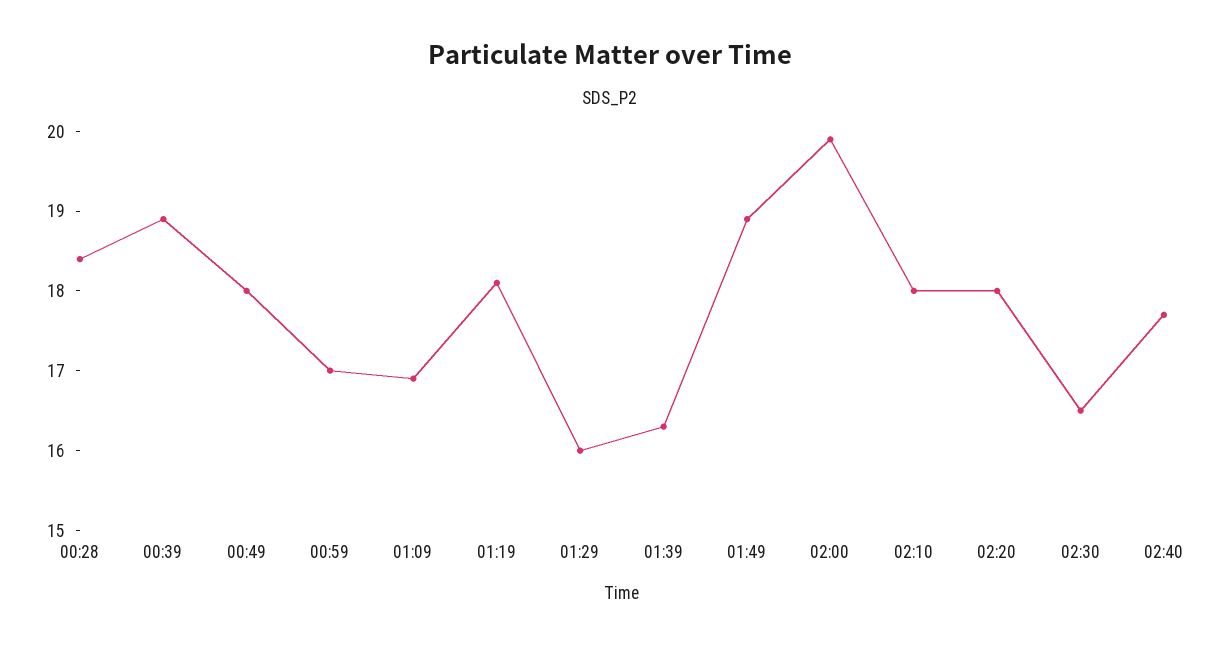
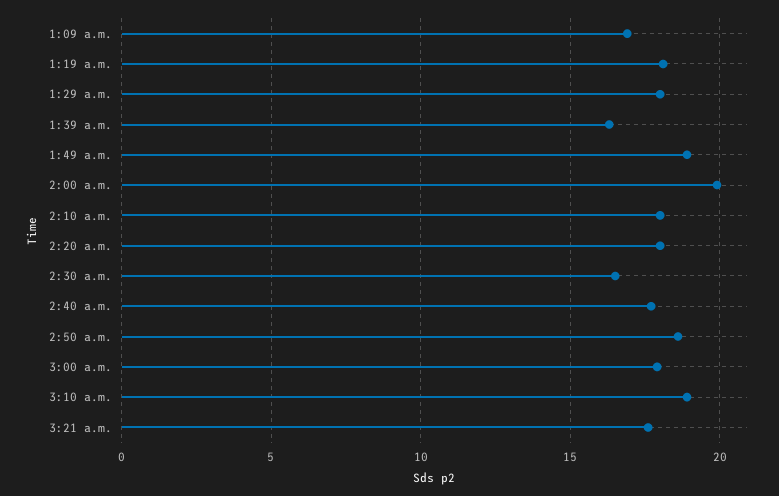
00:28: 18.5 -> none
00:39: 19 -> none
00:49: 18 -> none
00:59: 17 -> none
01:29: 16 -> 18
2:50 a.m.: none -> 18.5
3:00 a.m.: none -> 18
3:10 a.m.: none -> 19
3:21 a.m.: none -> 17.5

